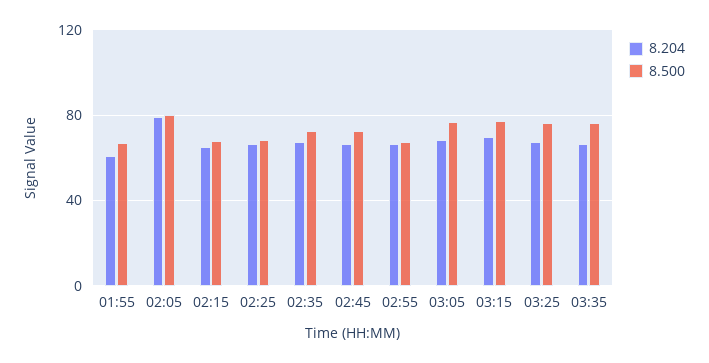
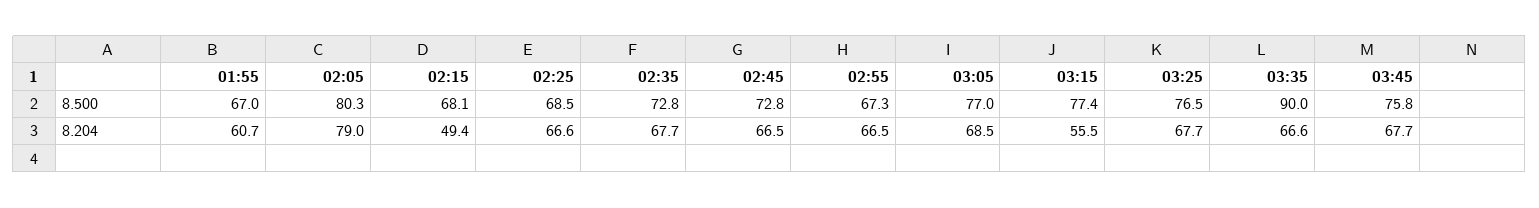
8.204, 02:15: 65 -> 49.4
8.204, 03:15: 70 -> 55.5
8.500, 03:35: 75 -> 90
8.500, 03:45: none -> 75.8
8.204, 03:45: none -> 67.7

